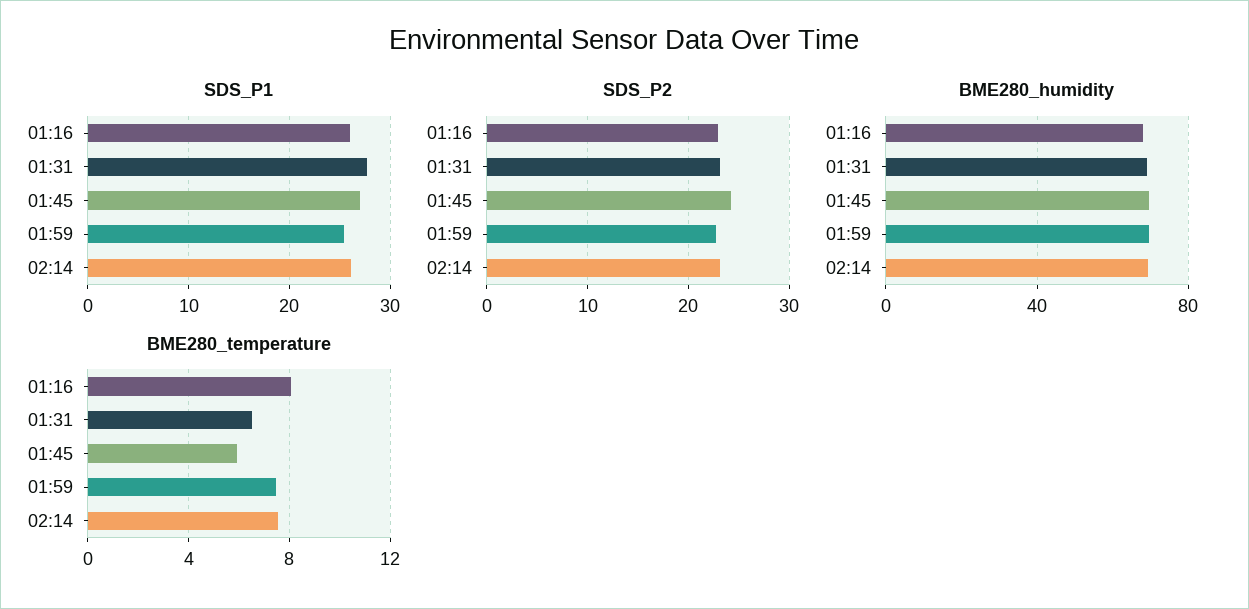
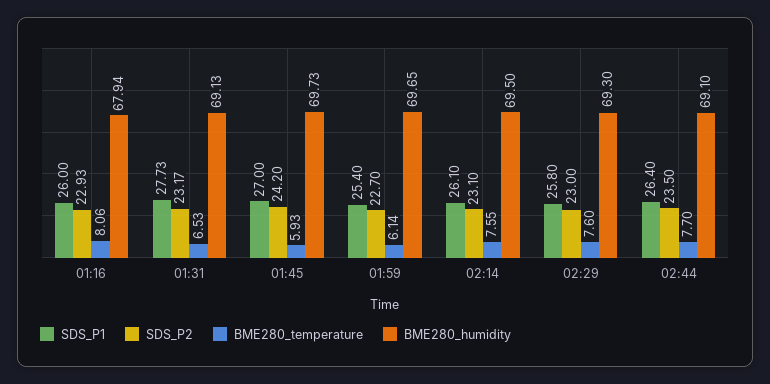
BME280_temperature, 01:59: 7.5 -> 6.14
SDS_P1, 02:29: none -> 25.8
SDS_P2, 02:29: none -> 23
BME280_temperature, 02:29: none -> 7.6
BME280_humidity, 02:29: none -> 69.3
SDS_P1, 02:44: none -> 26.4
SDS_P2, 02:44: none -> 23.5
BME280_temperature, 02:44: none -> 7.7
BME280_humidity, 02:44: none -> 69.1

